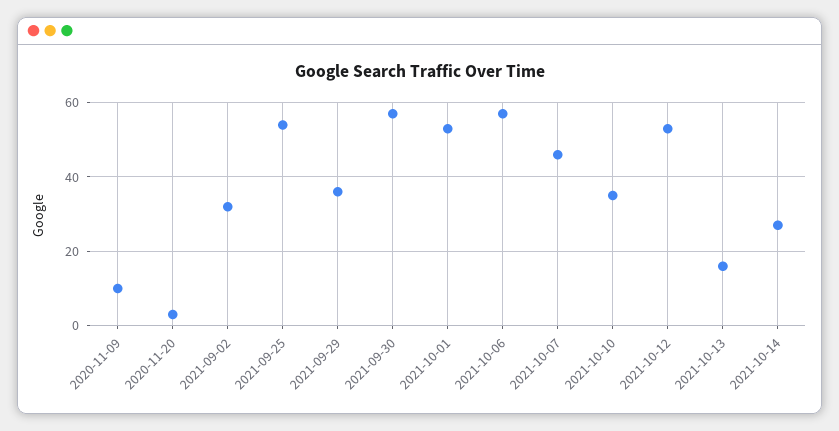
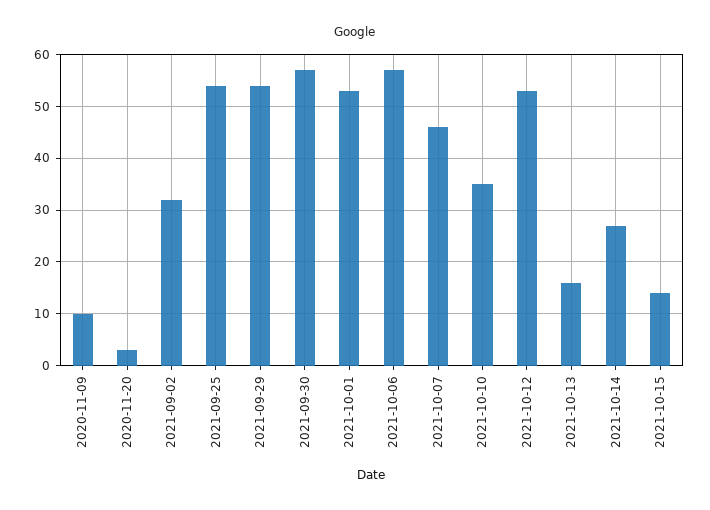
2021-09-29: 35 -> 55
2021-10-15: none -> 15

